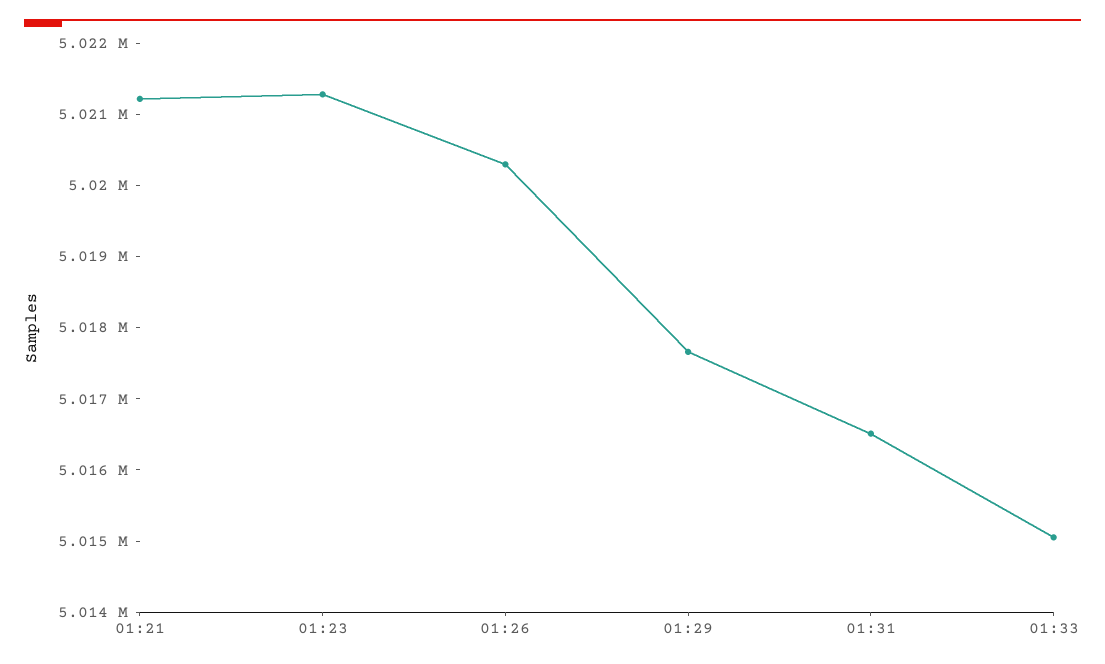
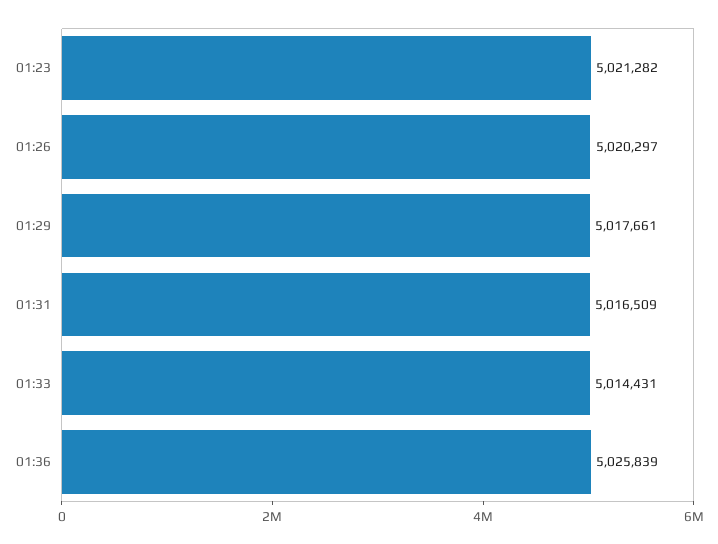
01:21: 5021200 -> none
01:33: 5015000 -> 5014431
01:36: none -> 5025839

